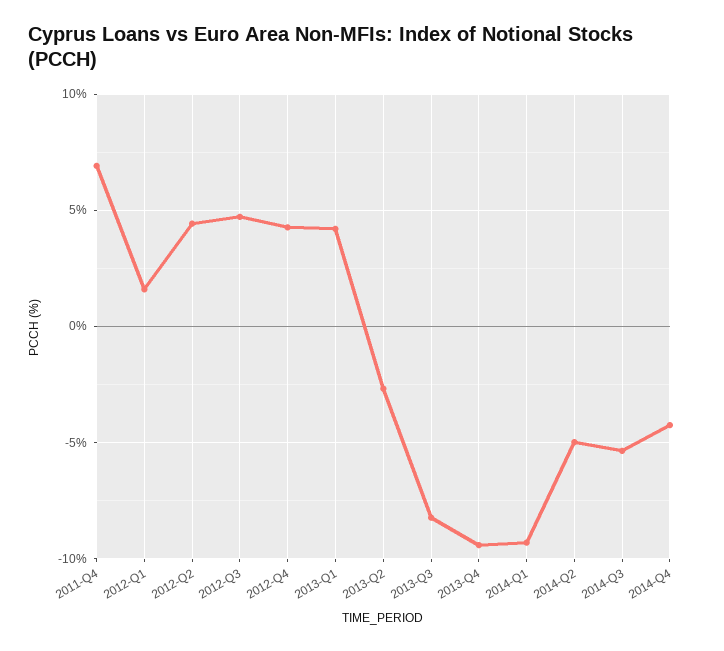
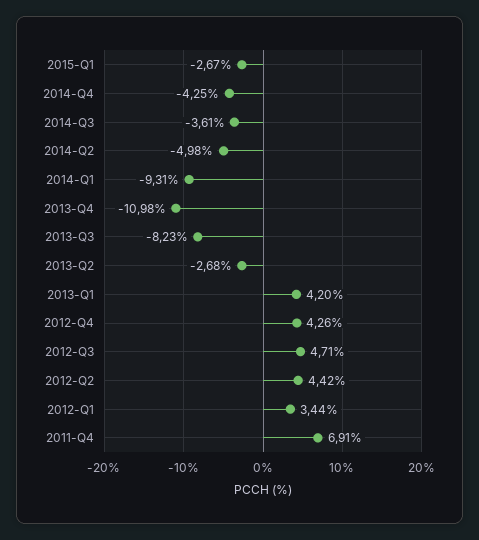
2012-Q1: 1.5 -> 3.44
2013-Q4: -9.5 -> -10.98
2014-Q3: -5.5 -> -3.61
2015-Q1: none -> -2.67

